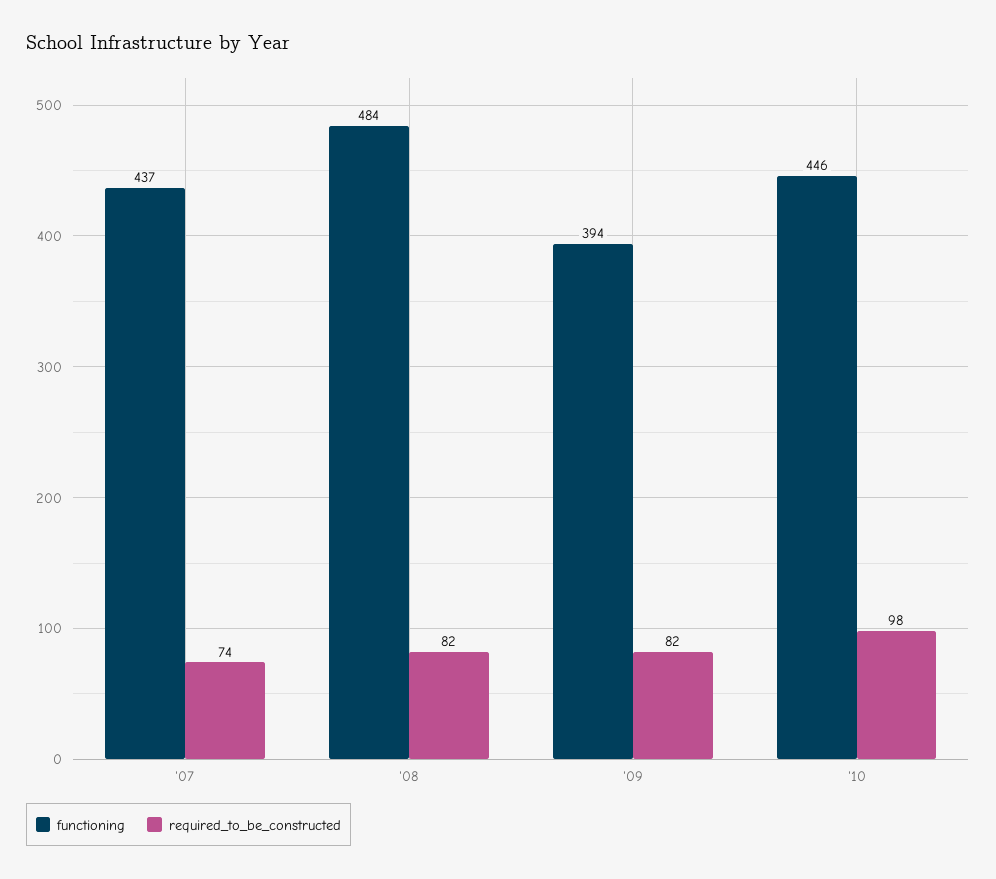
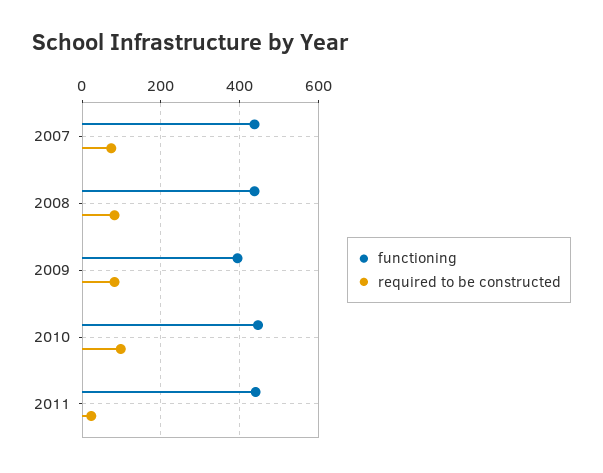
functioning, '08: 484 -> 440
functioning, 2011: none -> 440
required_to_be_constructed, 2011: none -> 20

